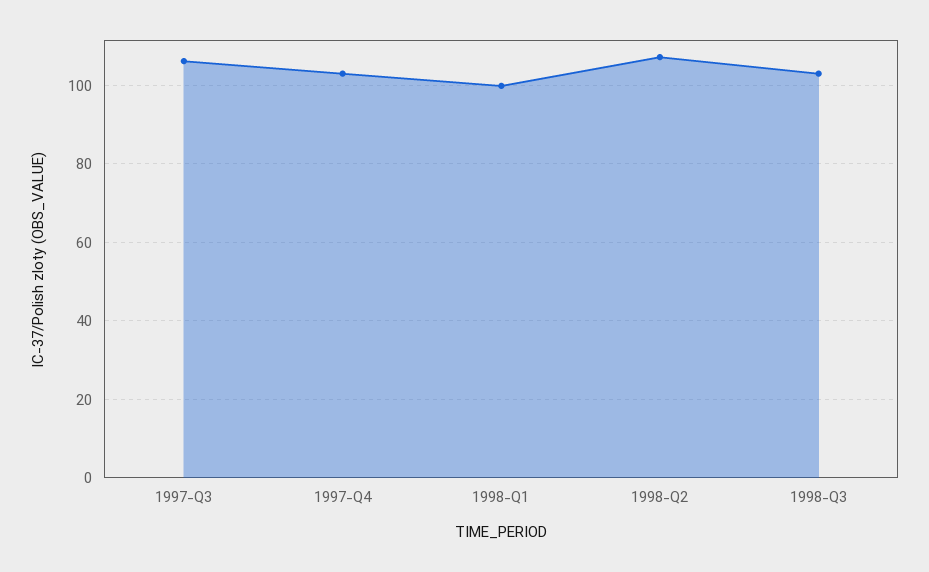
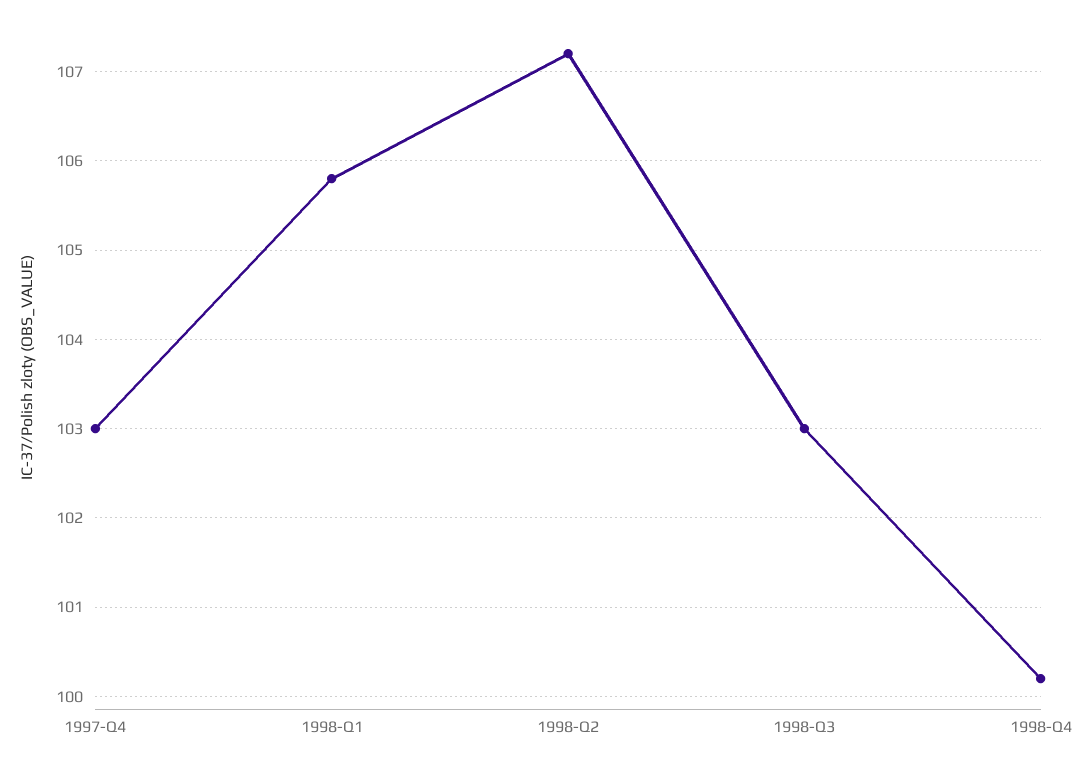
1997-Q3: 106 -> none
1998-Q1: 100 -> 105.8
1998-Q4: none -> 100.2

